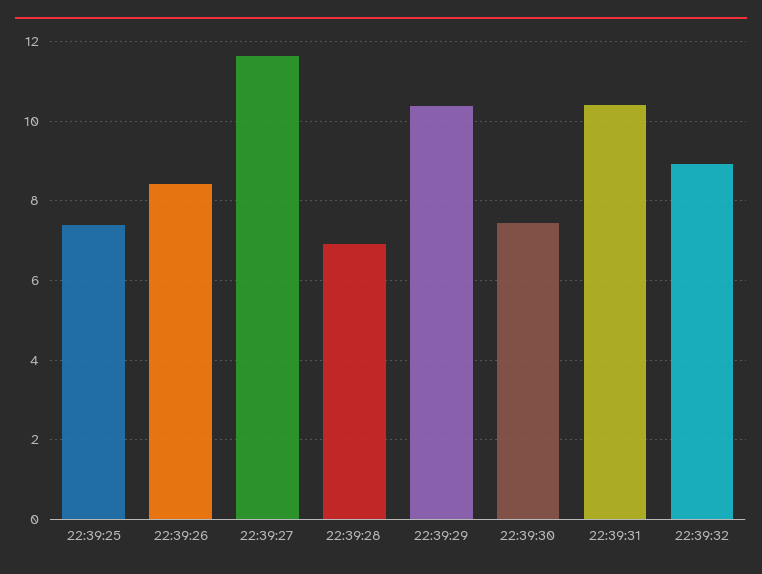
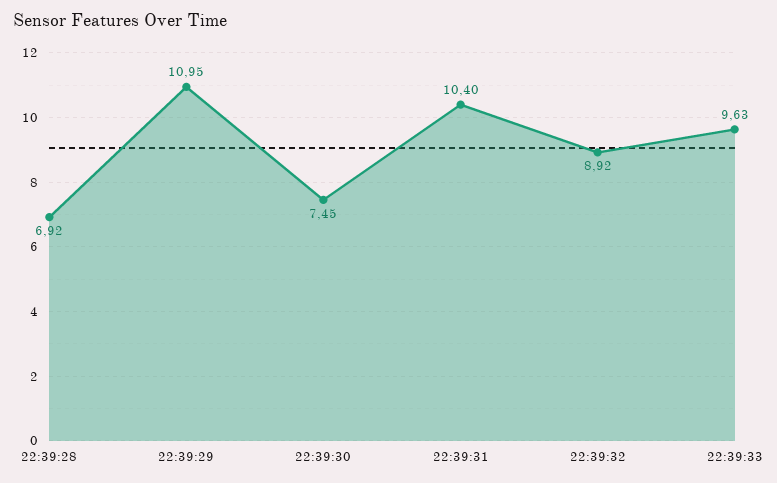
22:39:25: 7.4 -> none
22:39:26: 8.4 -> none
22:39:27: 11.6 -> none
22:39:29: 10.4 -> 10.95
22:39:33: none -> 9.63

